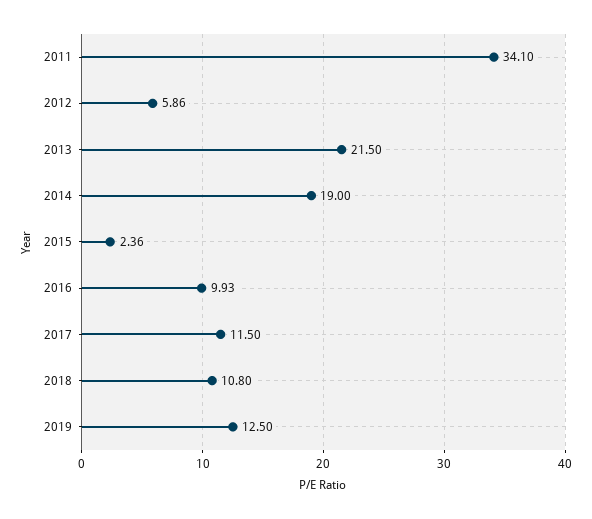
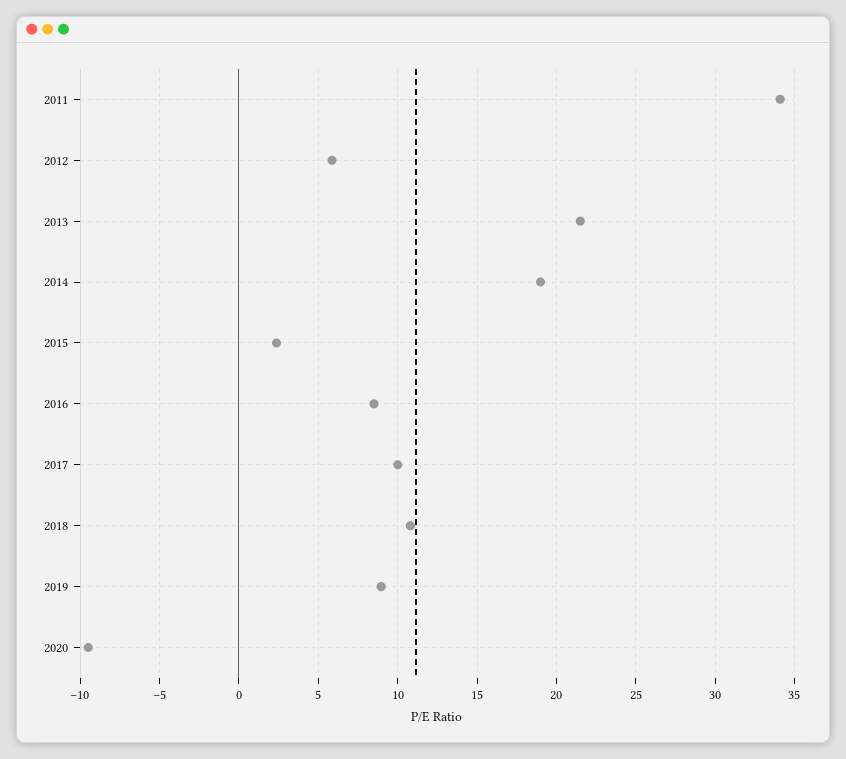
2016: 9.93 -> 8.5
2017: 11.5 -> 10
2019: 12.5 -> 9
2020: none -> -9.5

